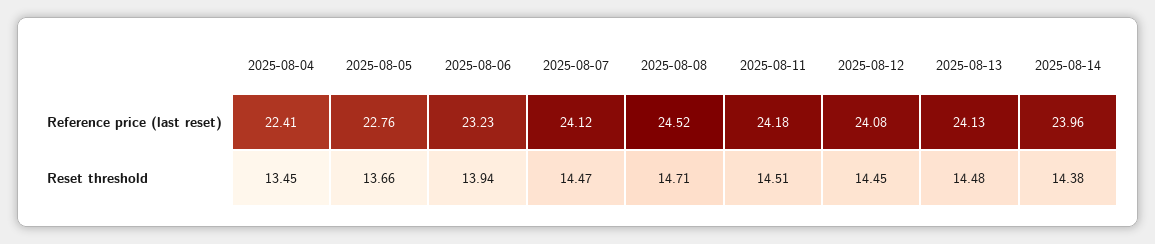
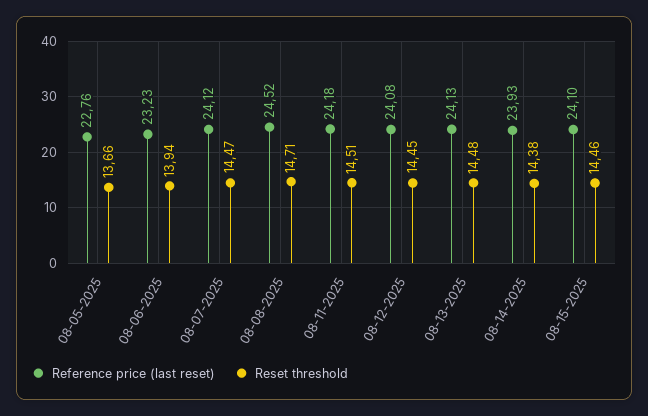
Reference price (last reset), 2025-08-04: 22.41 -> none
Reference price (last reset), 2025-08-14: 23.96 -> 23.93
Reset threshold, 2025-08-04: 13.45 -> none
Reference price (last reset), 08-15-2025: none -> 24.1
Reset threshold, 08-15-2025: none -> 14.46

